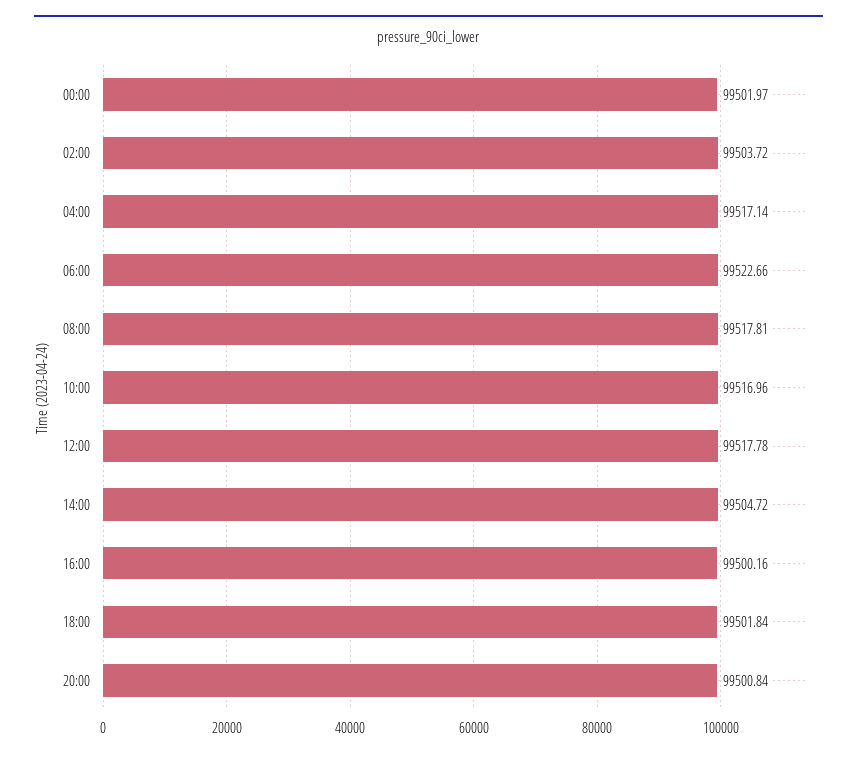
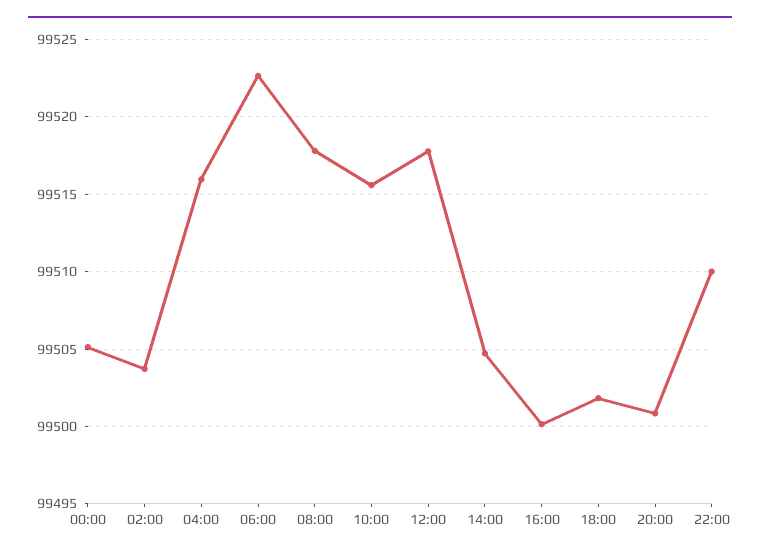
00:00: 99501.97 -> 99505
04:00: 99517.14 -> 99516
10:00: 99516.96 -> 99515.5
22:00: none -> 99510

